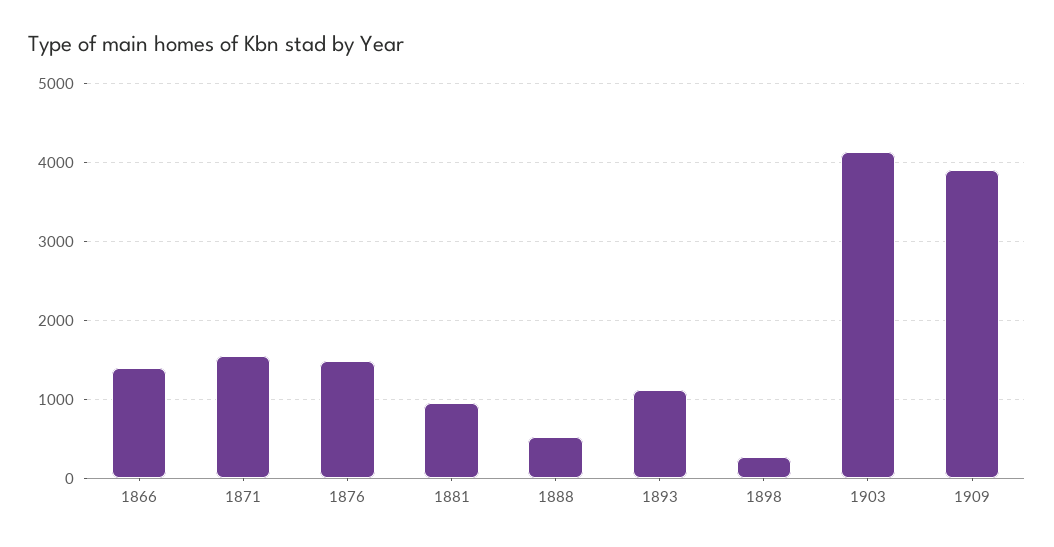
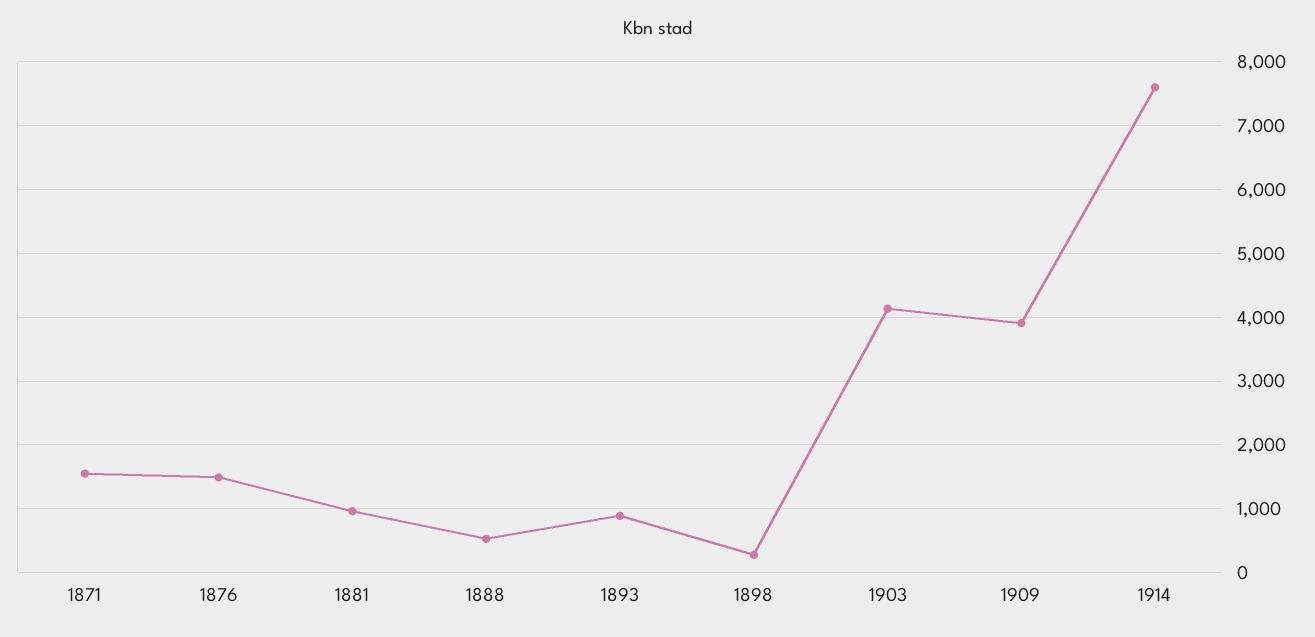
1866: 1400 -> none
1893: 1100 -> 900
1914: none -> 7600

